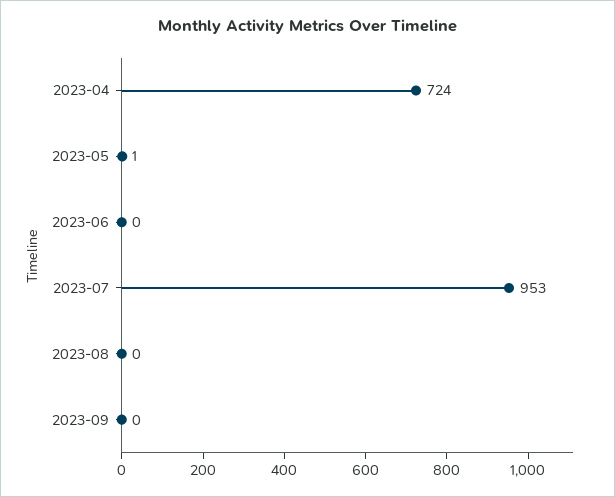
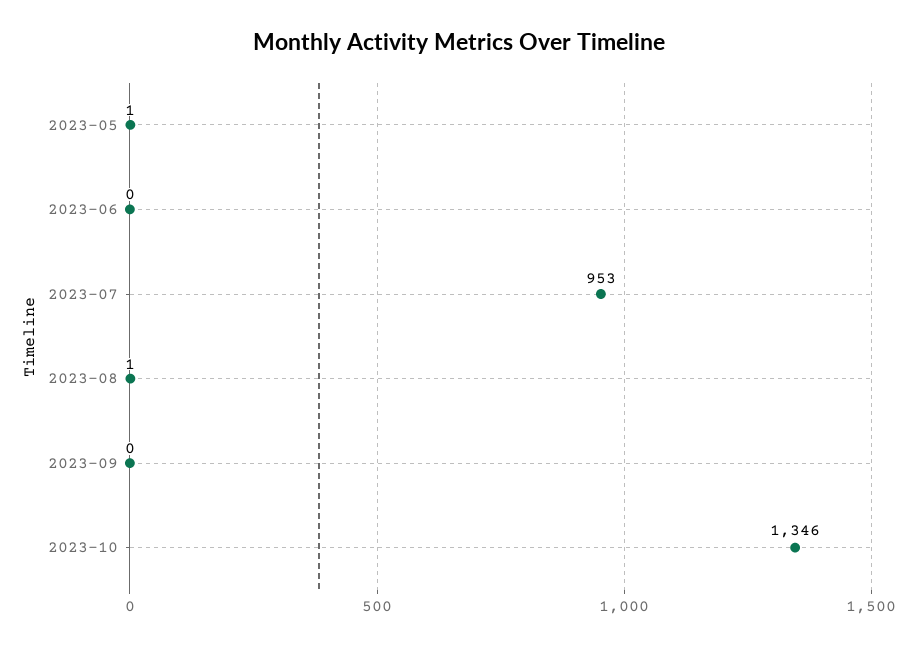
2023-04: 724 -> none
2023-08: 0 -> 1
2023-10: none -> 1346

